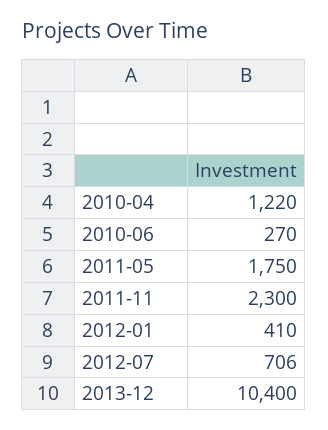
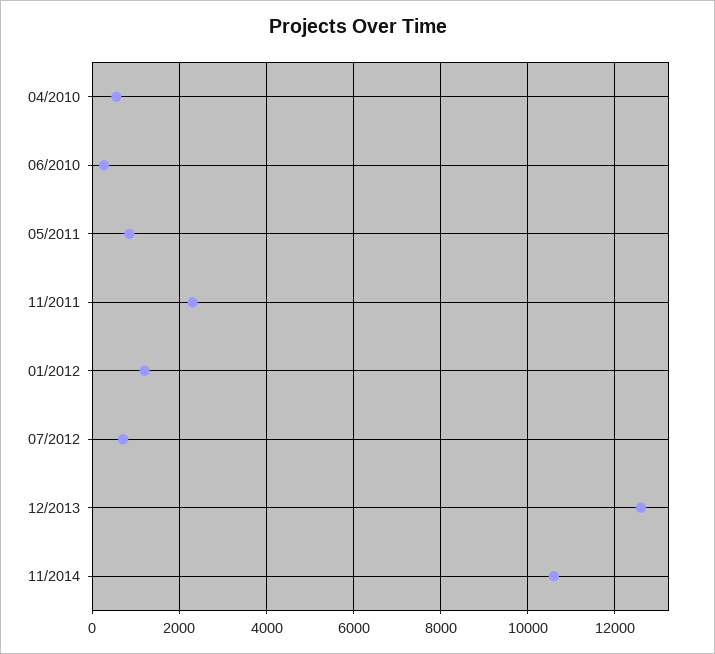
2010-04: 1220 -> 600
2011-05: 1750 -> 800
2012-01: 410 -> 1200
2013-12: 10400 -> 12600
11/2014: none -> 10600

